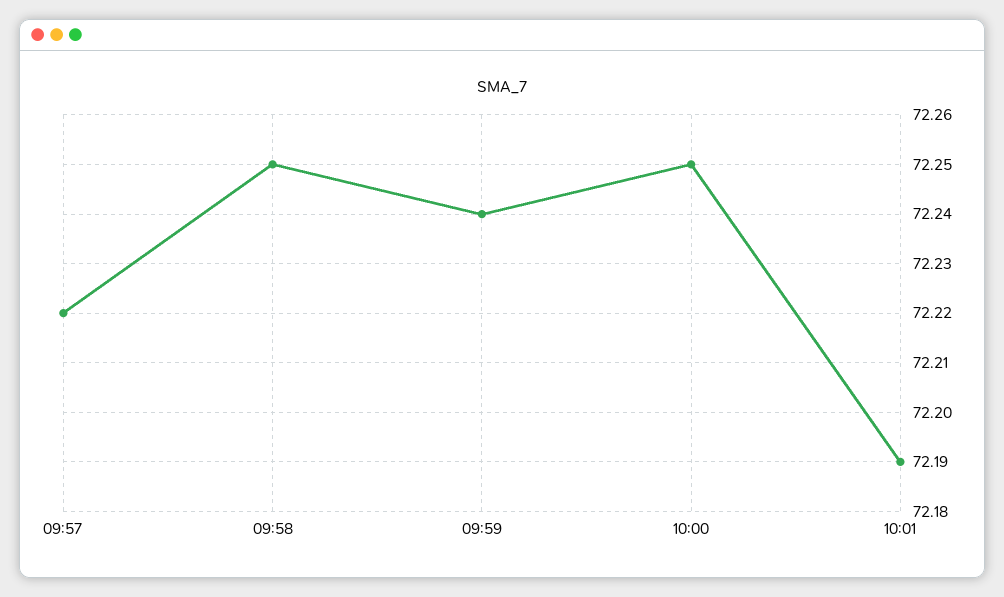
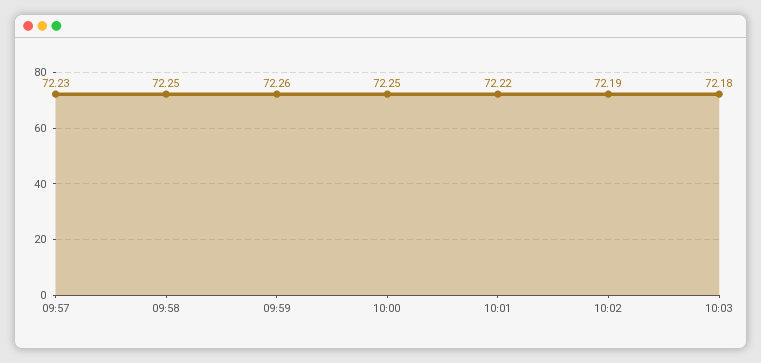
09:57: 72.22 -> 72.23
09:59: 72.24 -> 72.26
10:01: 72.19 -> 72.22
10:02: none -> 72.19
10:03: none -> 72.18

